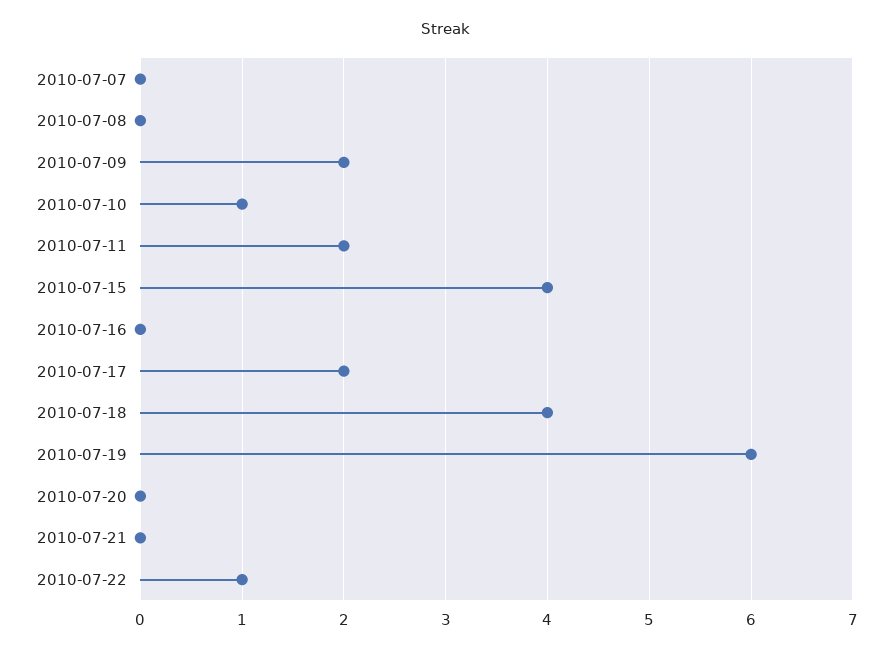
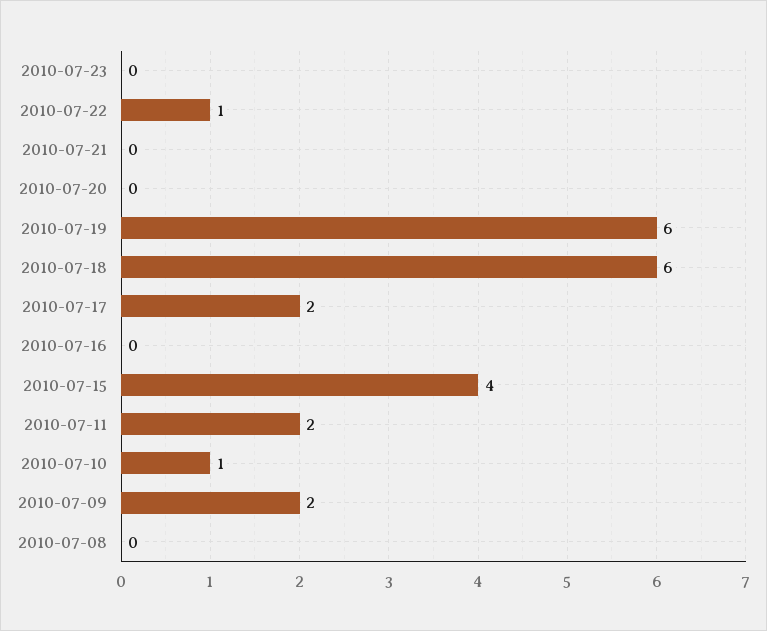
2010-07-07: 0 -> none
2010-07-18: 4 -> 6
2010-07-23: none -> 0

